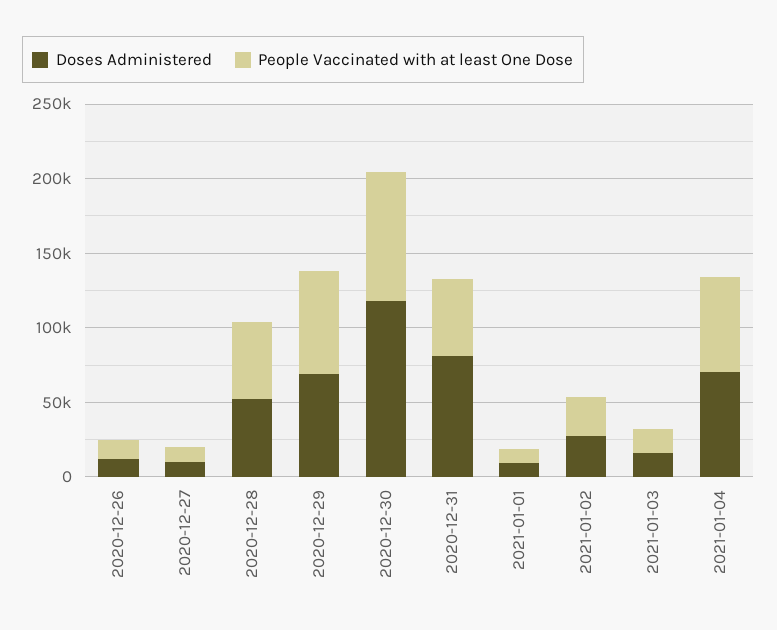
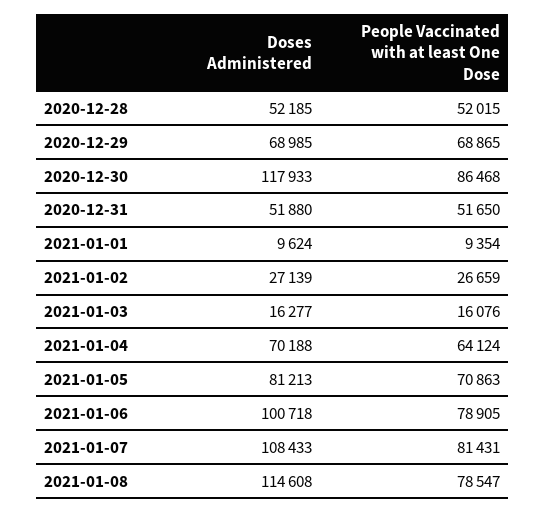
Doses Administered, 2020-12-26: 10000 -> none
People Vaccinated with at least One Dose, 2020-12-26: 10000 -> none
Doses Administered, 2020-12-27: 10000 -> none
People Vaccinated with at least One Dose, 2020-12-27: 10000 -> none
Doses Administered, 2020-12-31: 80000 -> 51880
Doses Administered, 2021-01-05: none -> 81213
People Vaccinated with at least One Dose, 2021-01-05: none -> 70863
Doses Administered, 2021-01-06: none -> 100718
People Vaccinated with at least One Dose, 2021-01-06: none -> 78905
Doses Administered, 2021-01-07: none -> 108433
People Vaccinated with at least One Dose, 2021-01-07: none -> 81431
Doses Administered, 2021-01-08: none -> 114608
People Vaccinated with at least One Dose, 2021-01-08: none -> 78547

